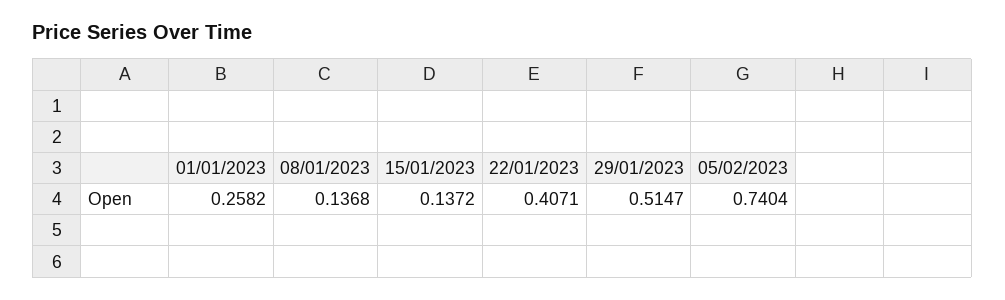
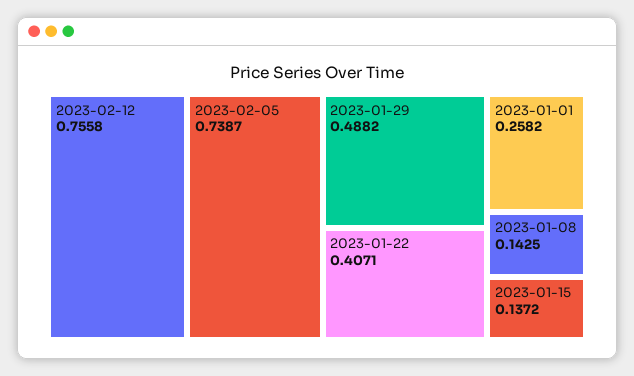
08/01/2023: 0.1368 -> 0.1425
29/01/2023: 0.5147 -> 0.4882
05/02/2023: 0.7404 -> 0.7387
2023-02-12: none -> 0.7558

